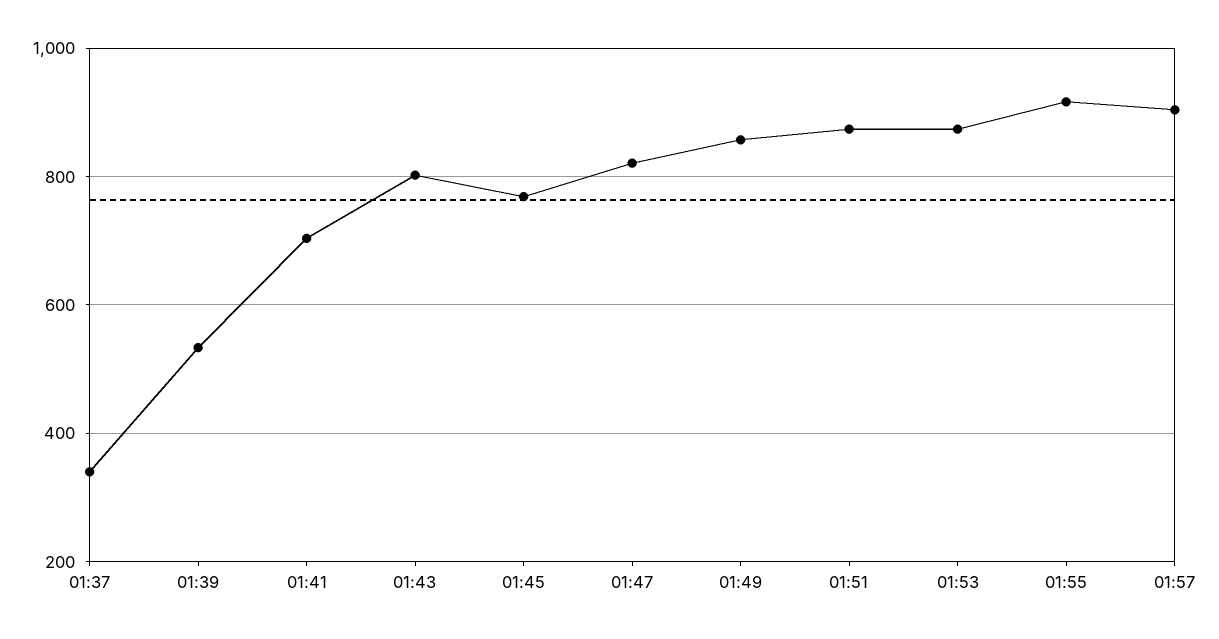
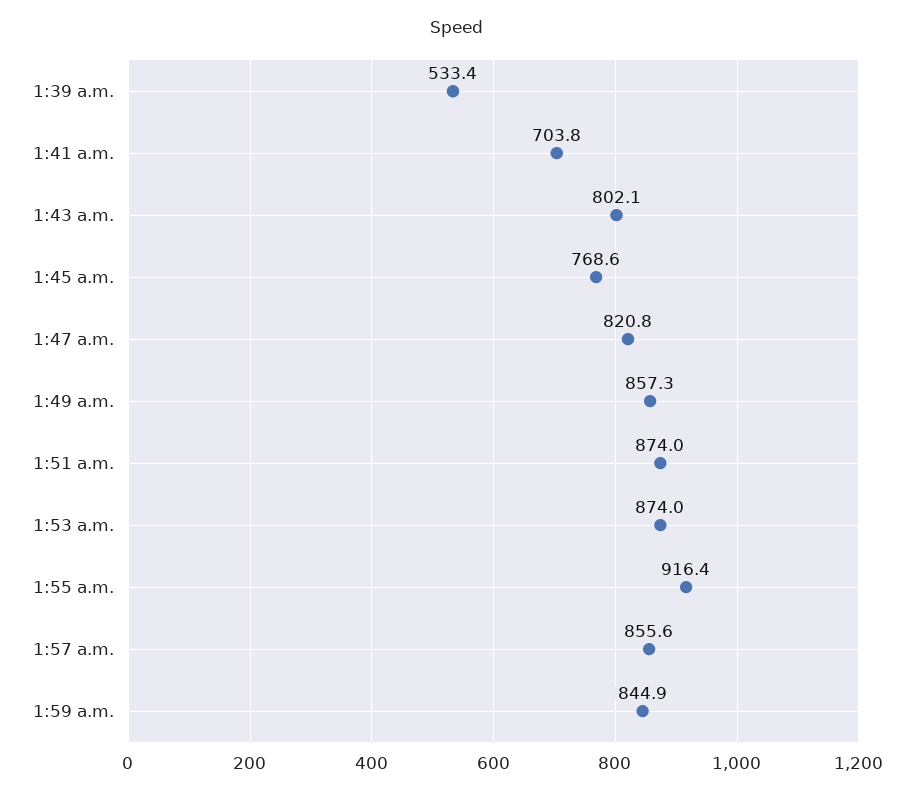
01:37: 340 -> none
01:57: 900 -> 855.6
1:59 a.m.: none -> 844.9

